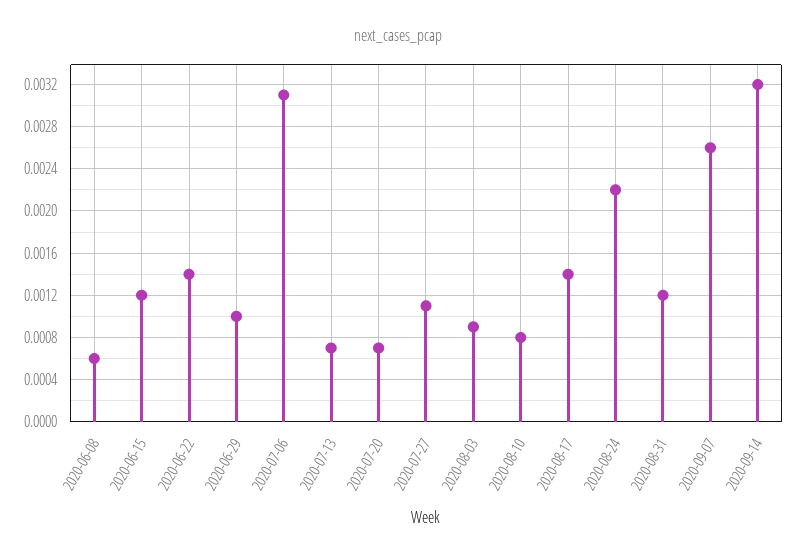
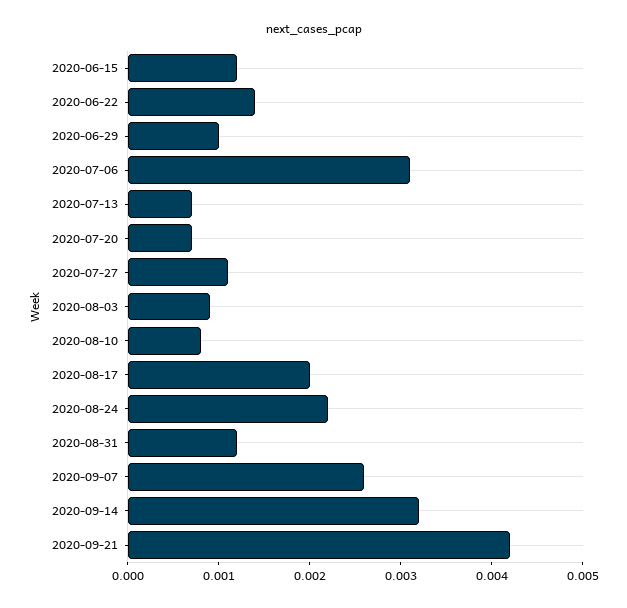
2020-06-08: 0.0006 -> none
2020-08-17: 0.0014 -> 0.002
2020-09-21: none -> 0.0042

